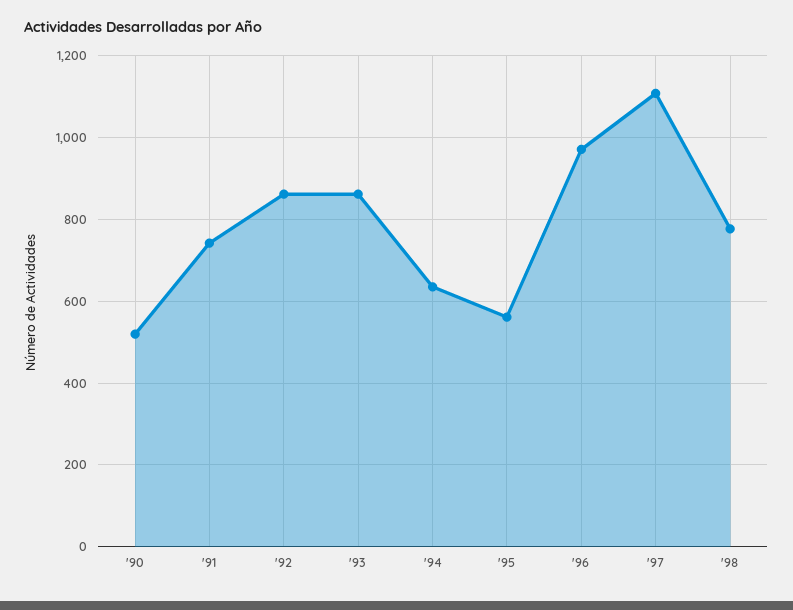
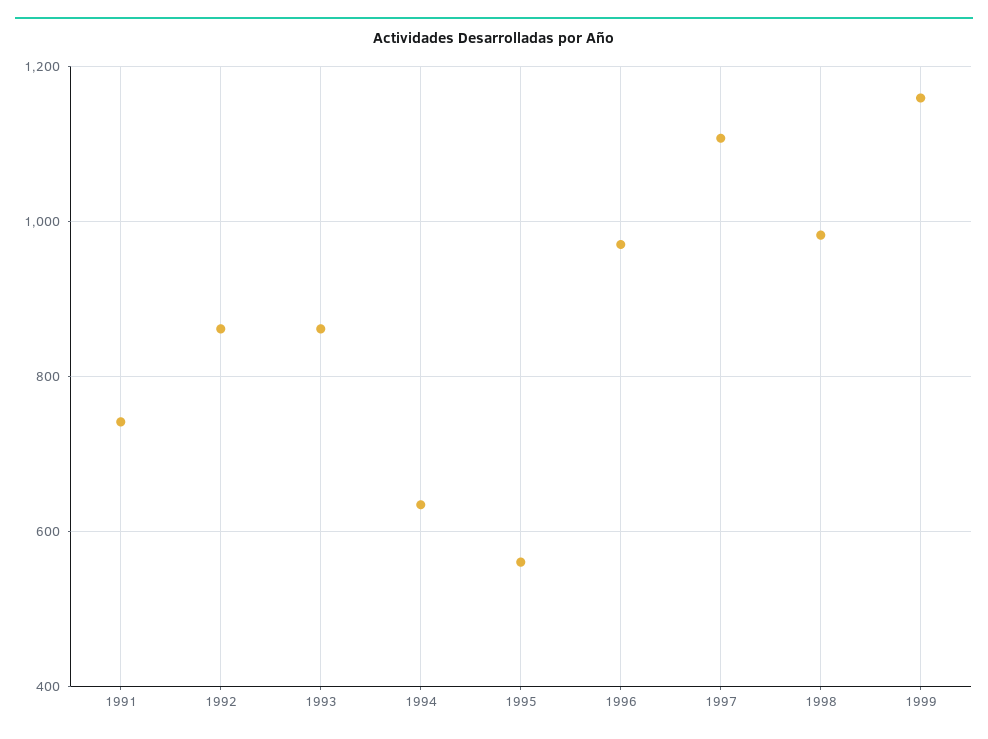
'90: 520 -> none
'98: 780 -> 980
1999: none -> 1160

